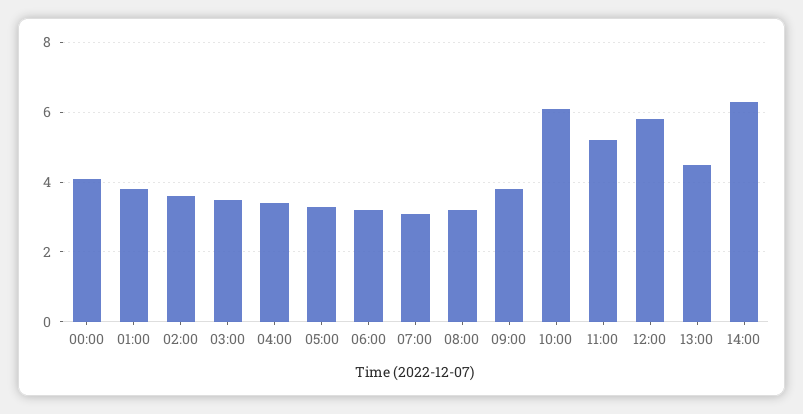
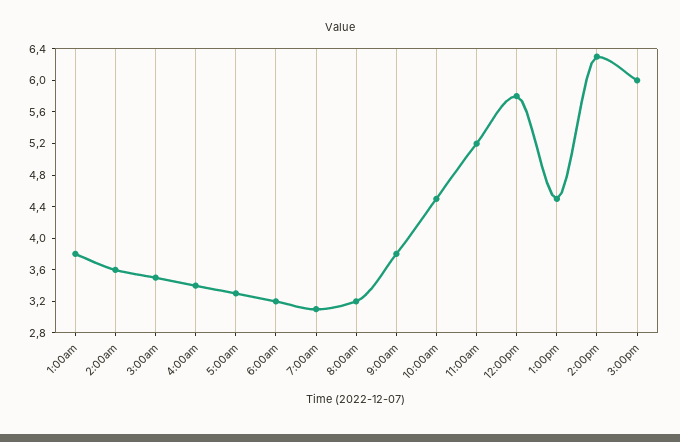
00:00: 4 -> none
10:00: 6 -> 4.4
3:00pm: none -> 6

